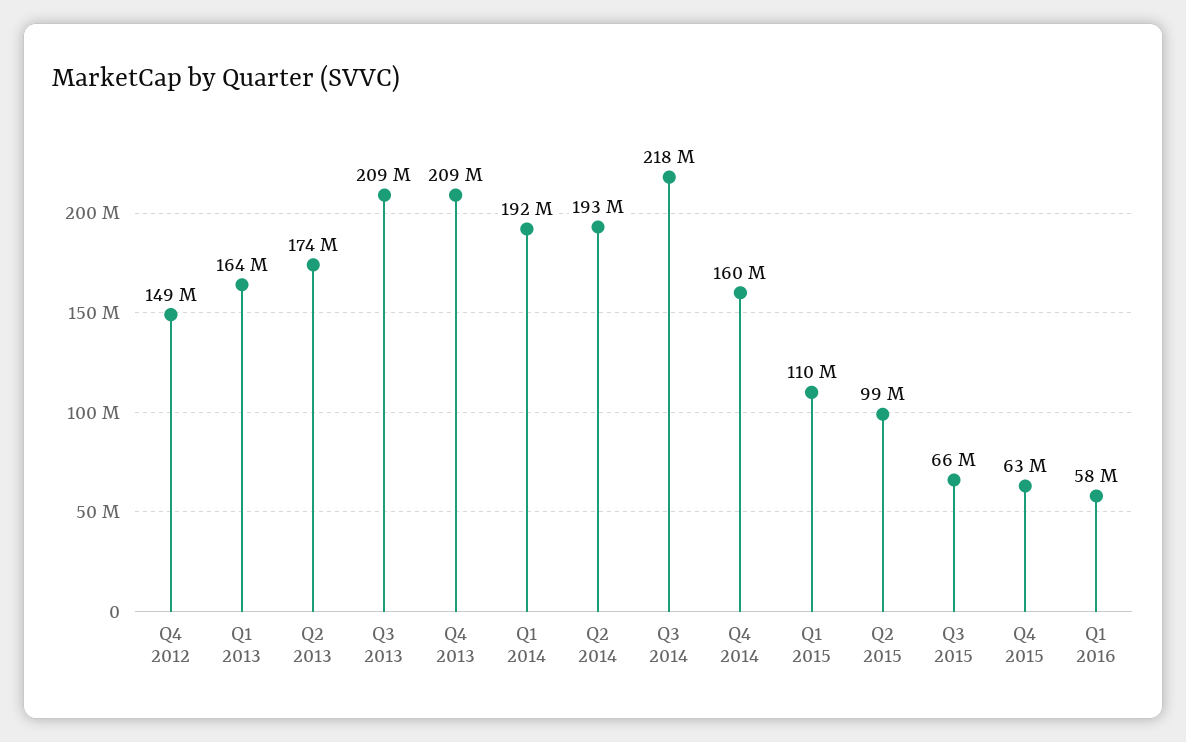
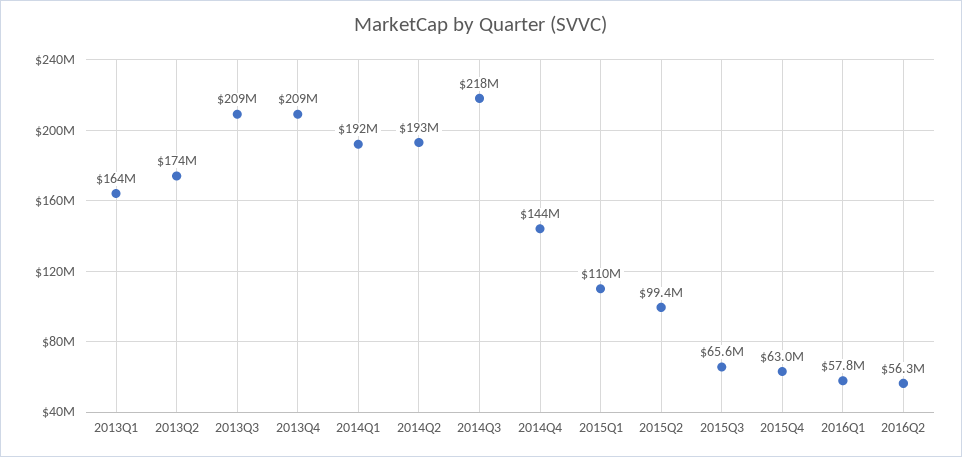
Q4 2012: 149000000 -> none
Q4 2014: 160000000 -> 144000000
2016Q2: none -> 56300000

